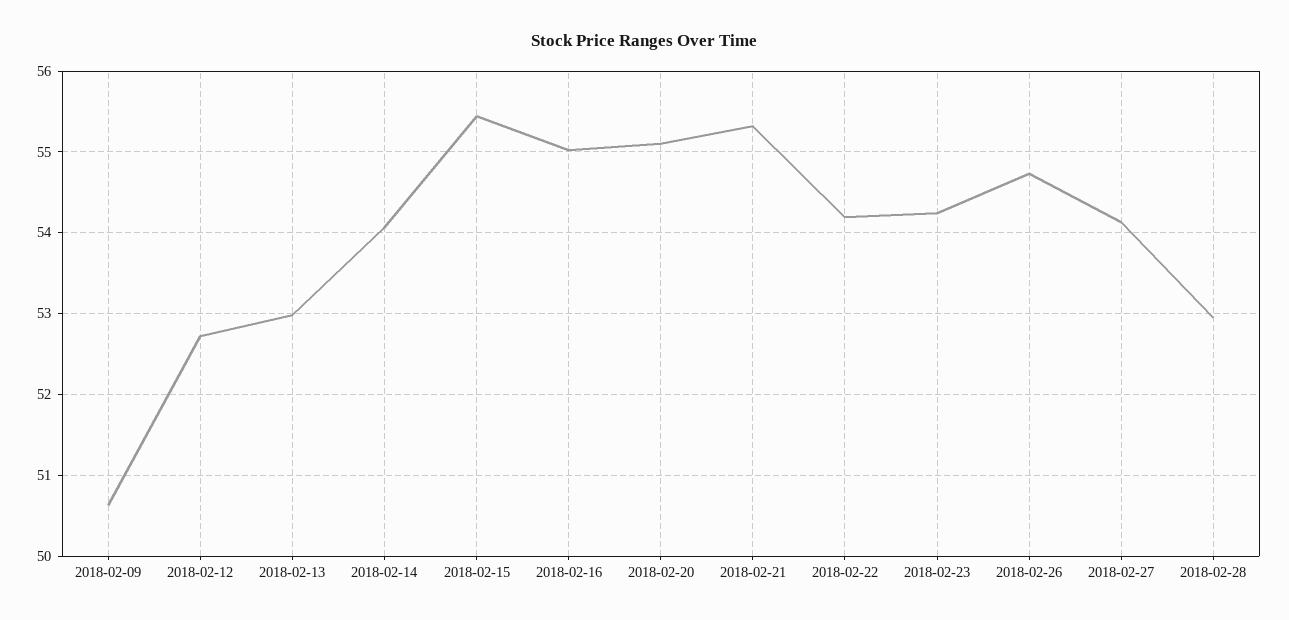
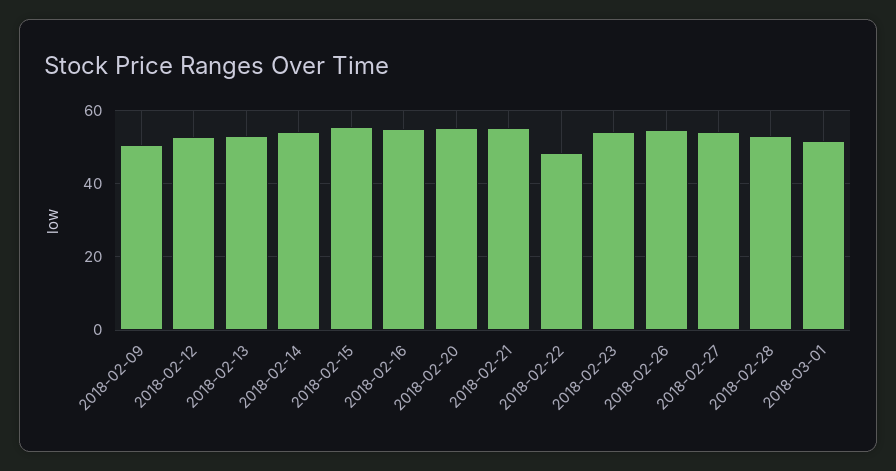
2018-02-22: 54.2 -> 48
2018-03-01: none -> 52

